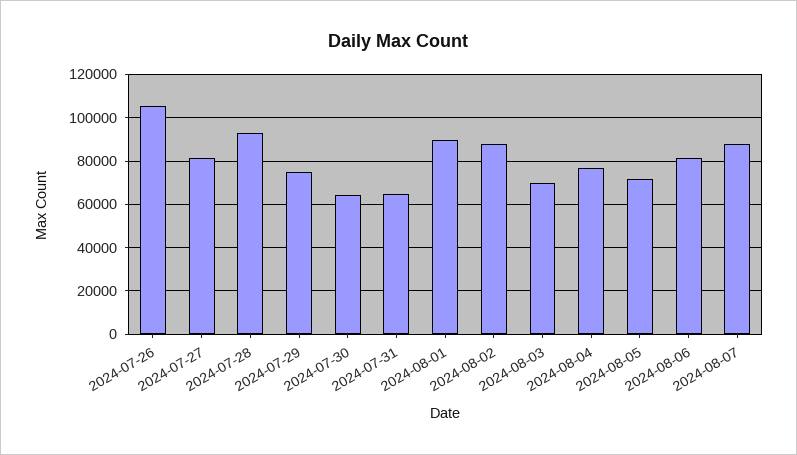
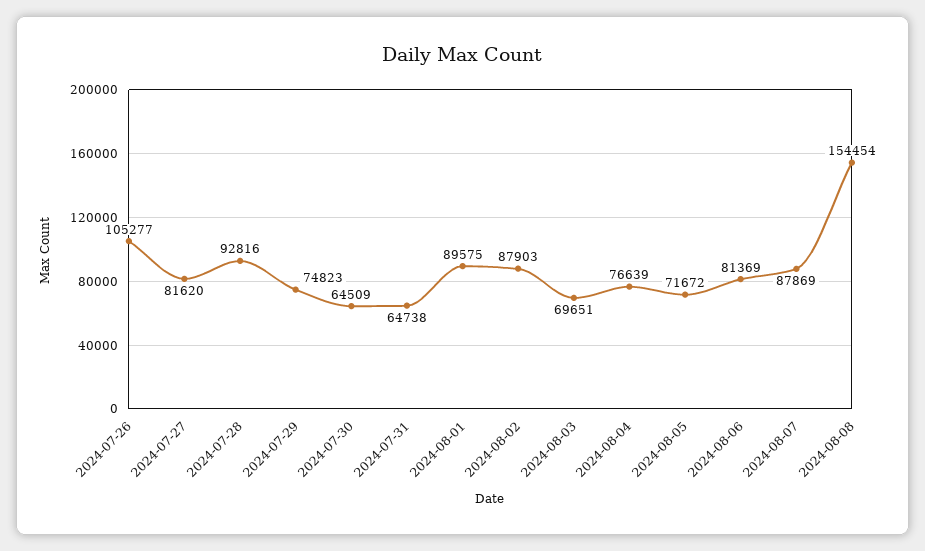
2024-08-08: none -> 154454

